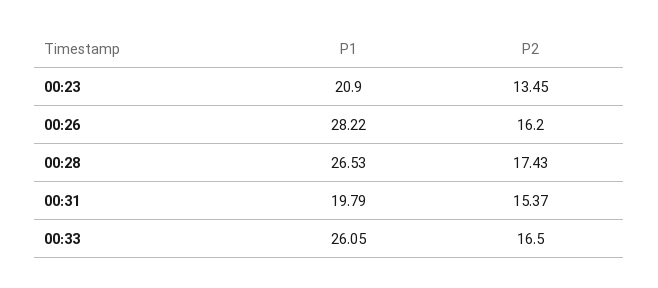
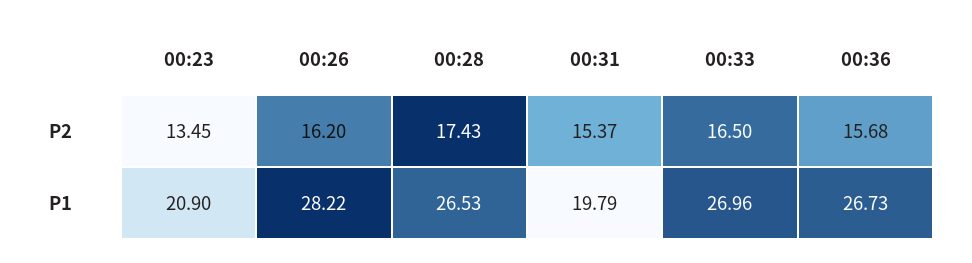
P1, 00:33: 26.05 -> 26.96
P2, 00:36: none -> 15.68
P1, 00:36: none -> 26.73

